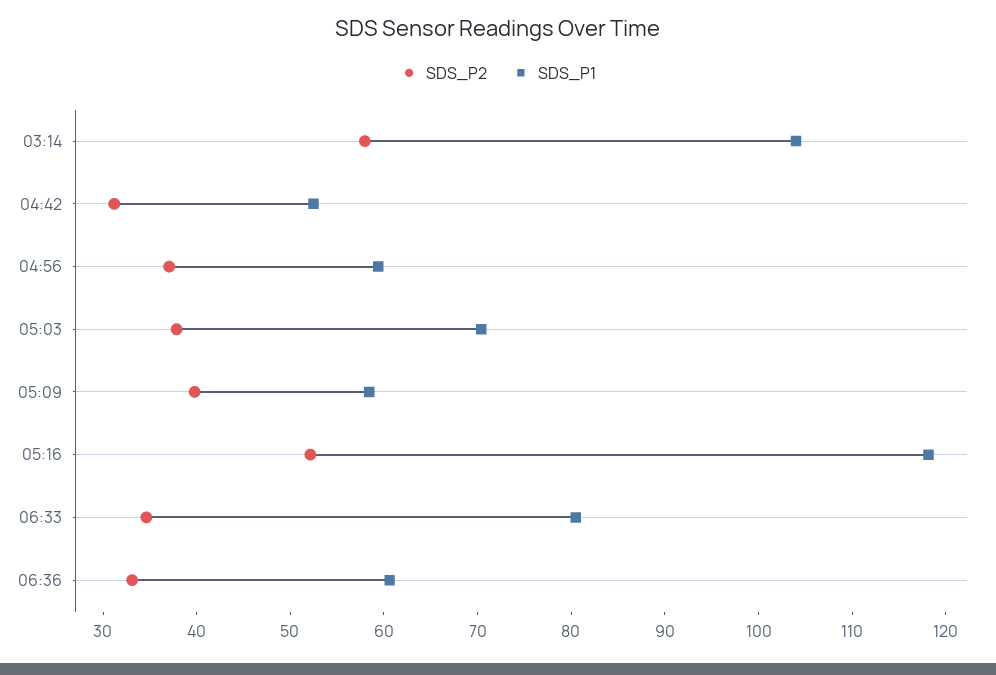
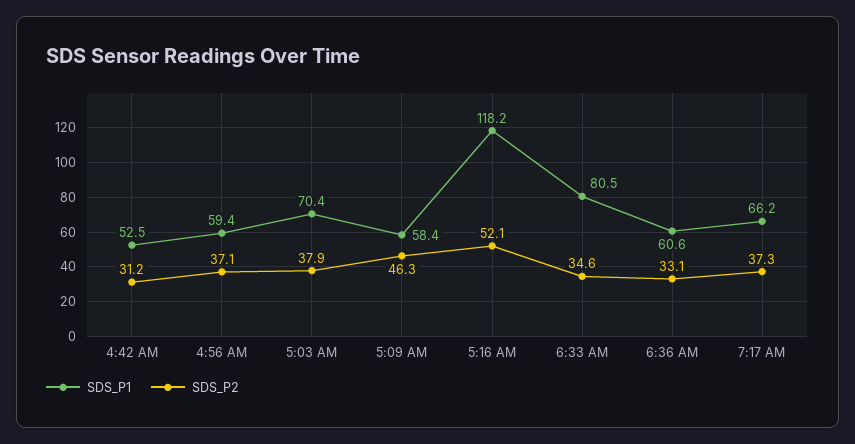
SDS_P2, 03:14: 58 -> none
SDS_P1, 03:14: 104 -> none
SDS_P2, 05:09: 40 -> 46.3
SDS_P1, 7:17 AM: none -> 66.2
SDS_P2, 7:17 AM: none -> 37.3

